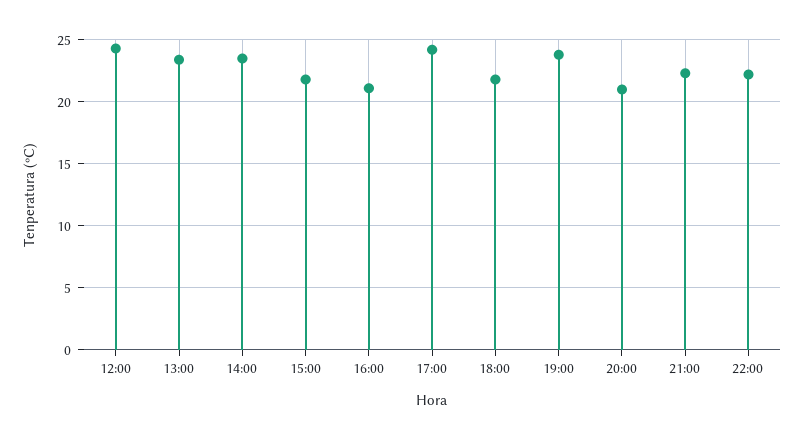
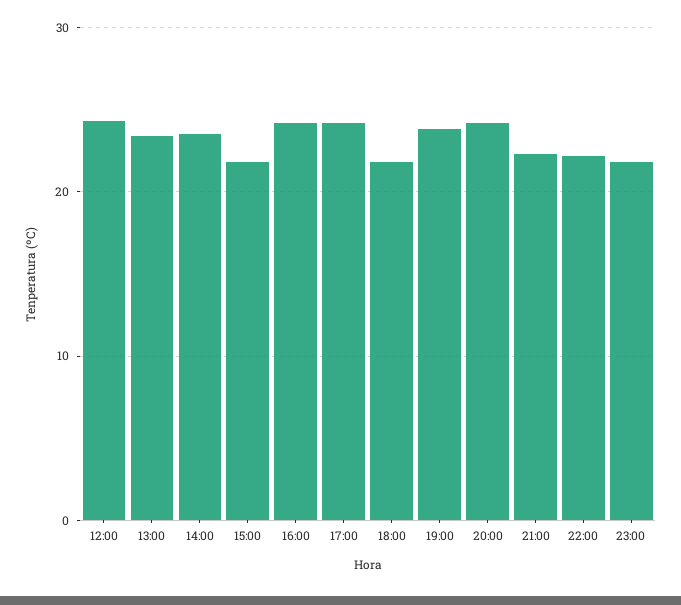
16:00: 21 -> 24
20:00: 21 -> 24
23:00: none -> 22

